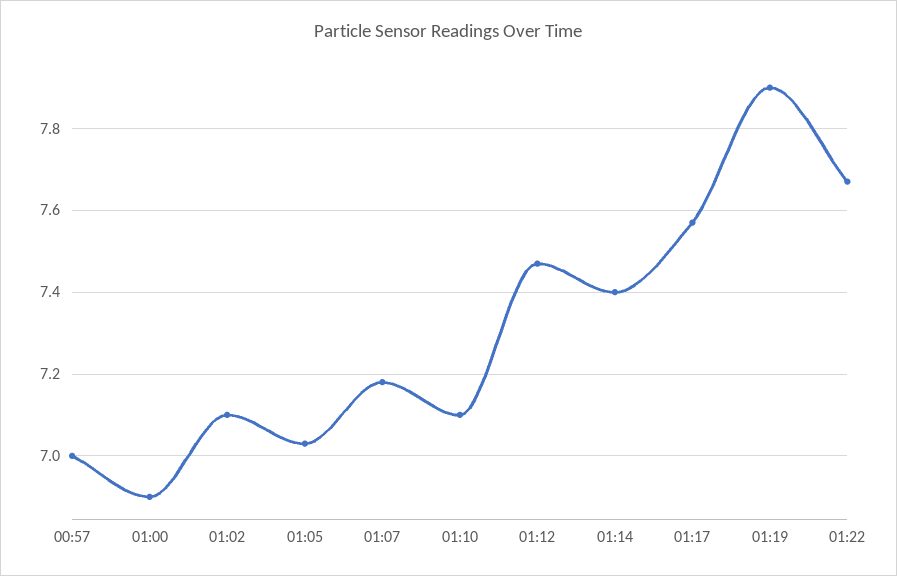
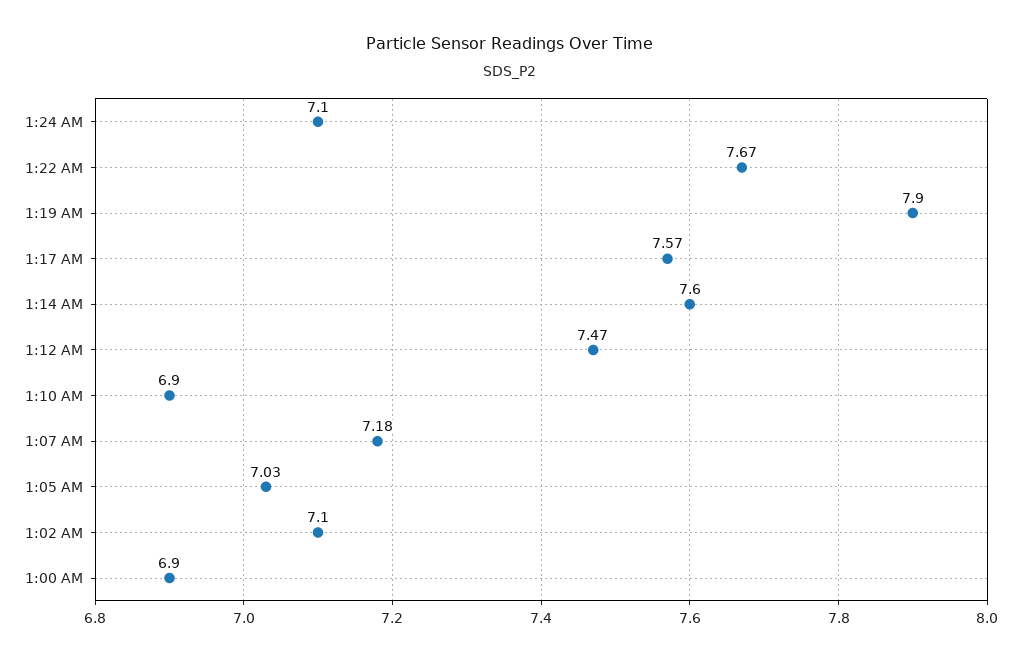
00:57: 7 -> none
01:10: 7.1 -> 6.9
01:14: 7.4 -> 7.6
1:24 AM: none -> 7.1

